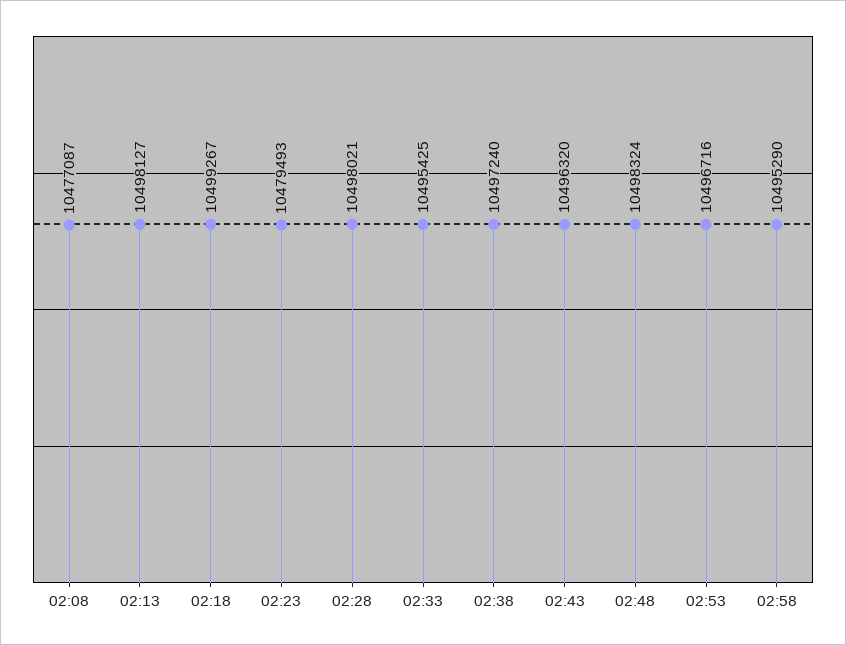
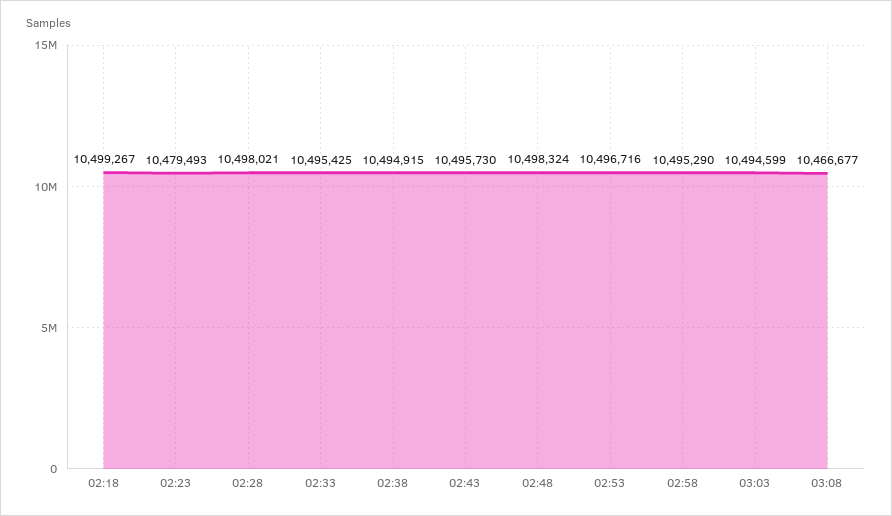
02:08: 10477087 -> none
02:13: 10498127 -> none
02:38: 10497240 -> 10494915
02:43: 10496320 -> 10495730
03:03: none -> 10494599
03:08: none -> 10466677

